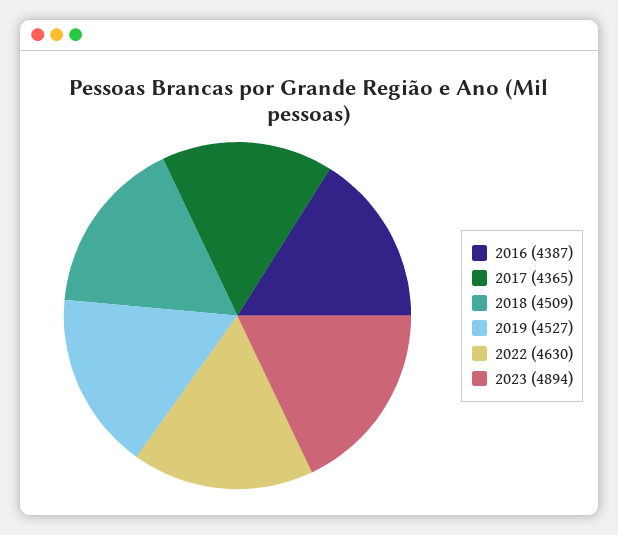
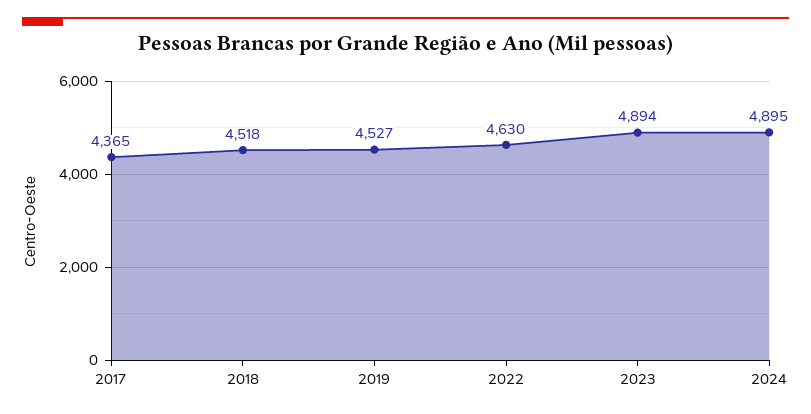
2016: 4387 -> none
2018: 4509 -> 4518
2024: none -> 4895

